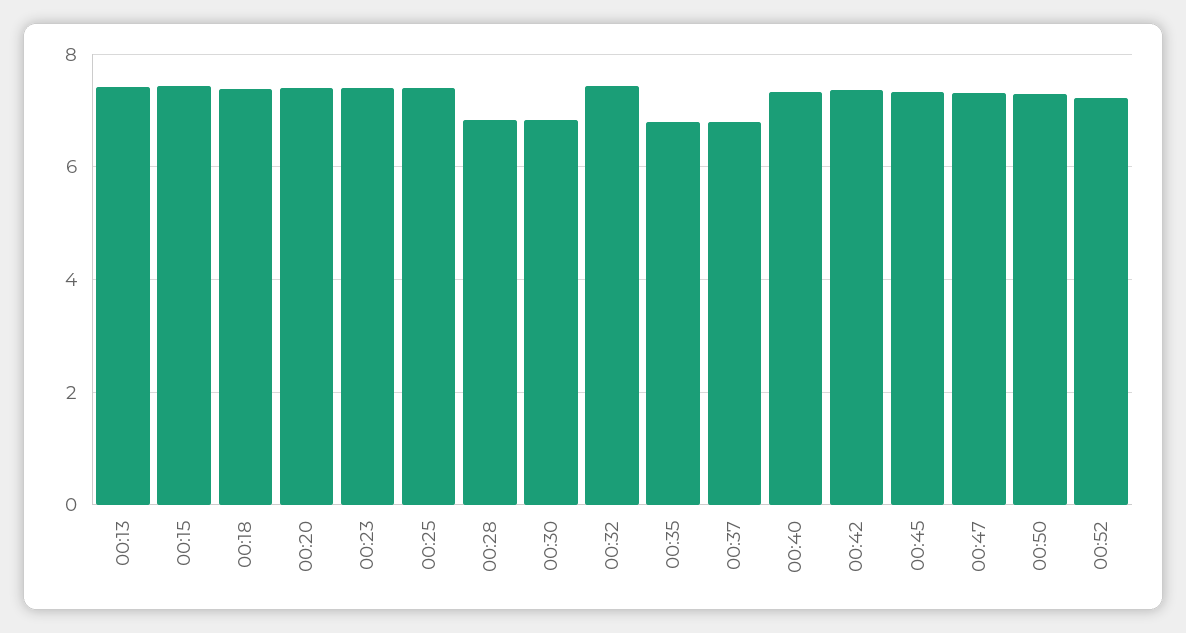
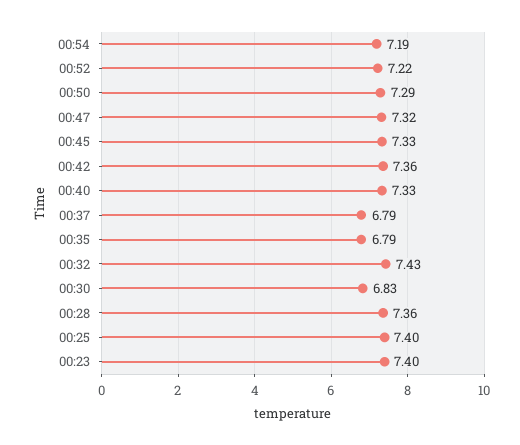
00:13: 7.4 -> none
00:15: 7.4 -> none
00:18: 7.4 -> none
00:20: 7.4 -> none
00:28: 6.8 -> 7.36
00:54: none -> 7.19

